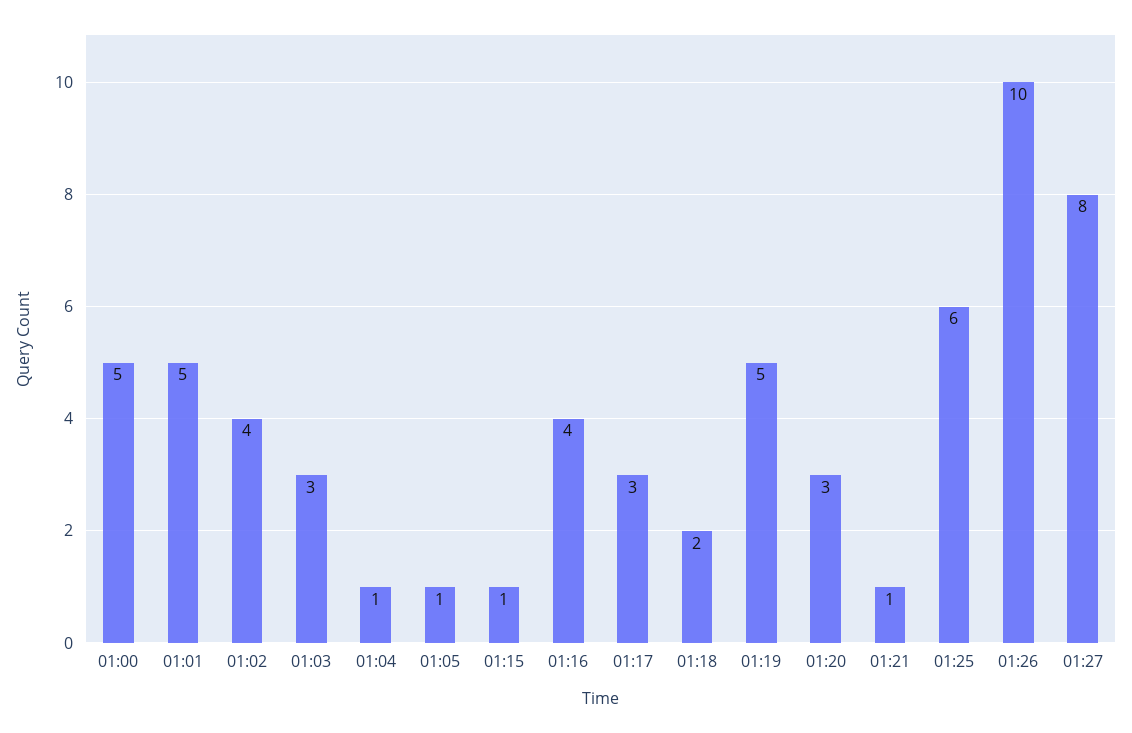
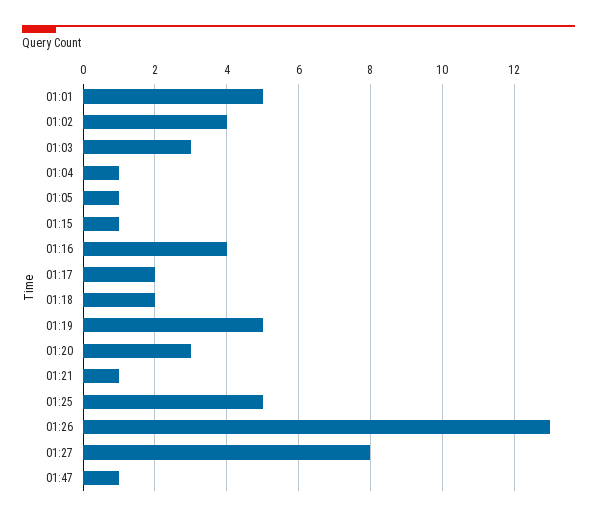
01:00: 5 -> none
01:17: 3 -> 2
01:25: 6 -> 5
01:26: 10 -> 13
01:47: none -> 1

